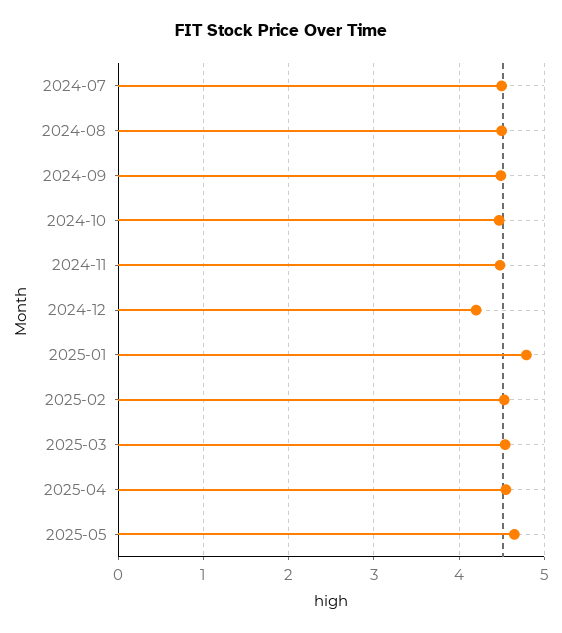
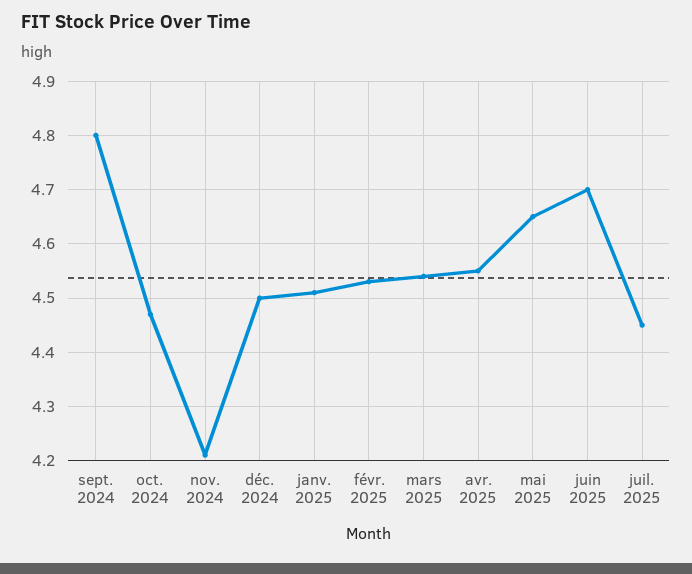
2024-07: 4.5 -> none
2024-08: 4.5 -> none
2024-09: 4.5 -> 4.8
2024-11: 4.5 -> 4.2
2024-12: 4.2 -> 4.5
2025-01: 4.8 -> 4.5
juin 2025: none -> 4.7
juil. 2025: none -> 4.45

